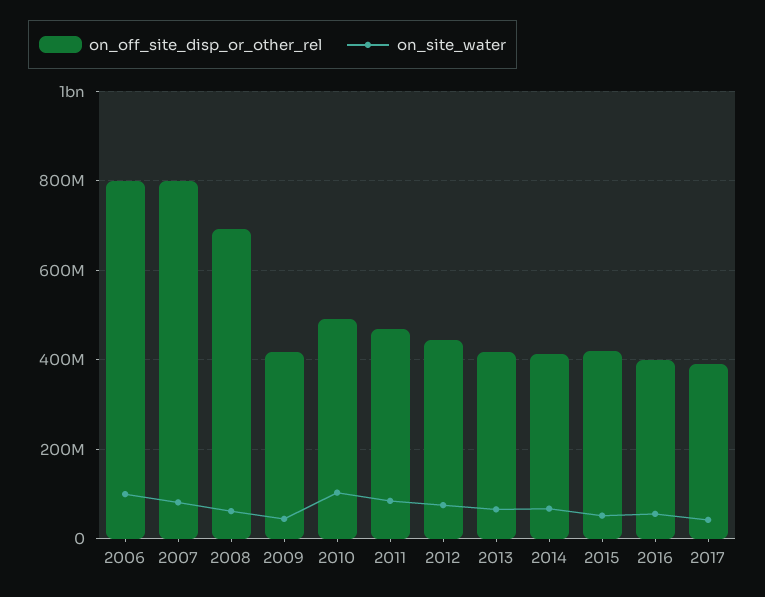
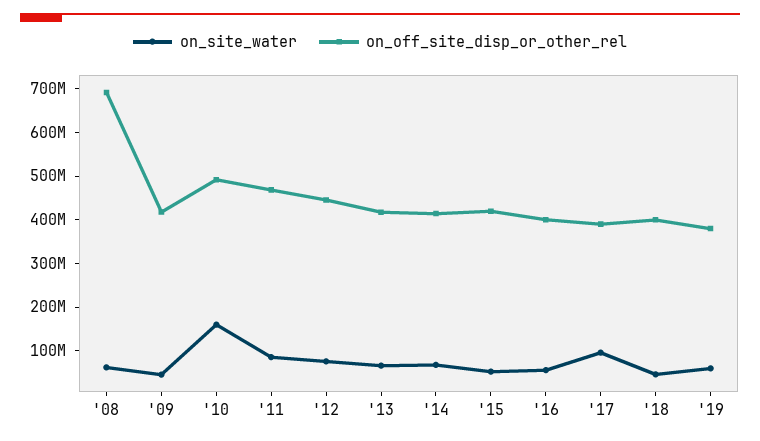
on_off_site_disp_or_other_rel, 2006: 800000000 -> none
on_site_water, 2006: 100000000 -> none
on_off_site_disp_or_other_rel, 2007: 800000000 -> none
on_site_water, 2007: 80000000 -> none
on_site_water, 2010: 100000000 -> 160000000
on_site_water, 2017: 40000000 -> 100000000
on_site_water, '18: none -> 40000000
on_off_site_disp_or_other_rel, '18: none -> 400000000
on_site_water, '19: none -> 60000000
on_off_site_disp_or_other_rel, '19: none -> 380000000

